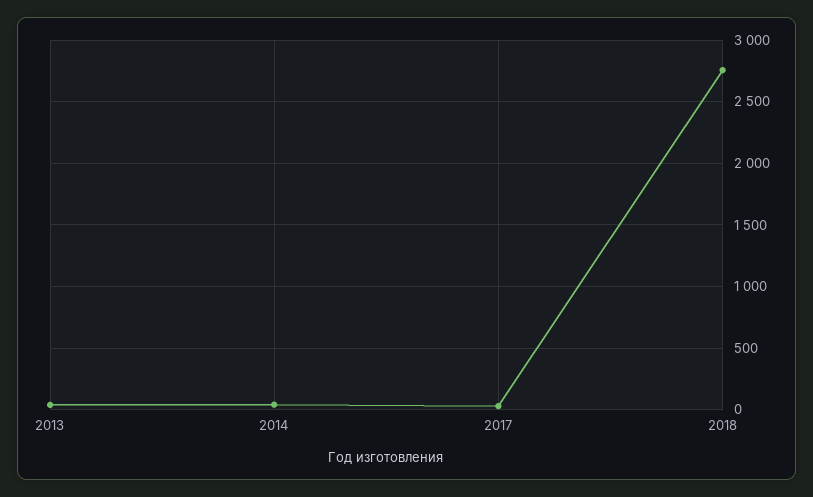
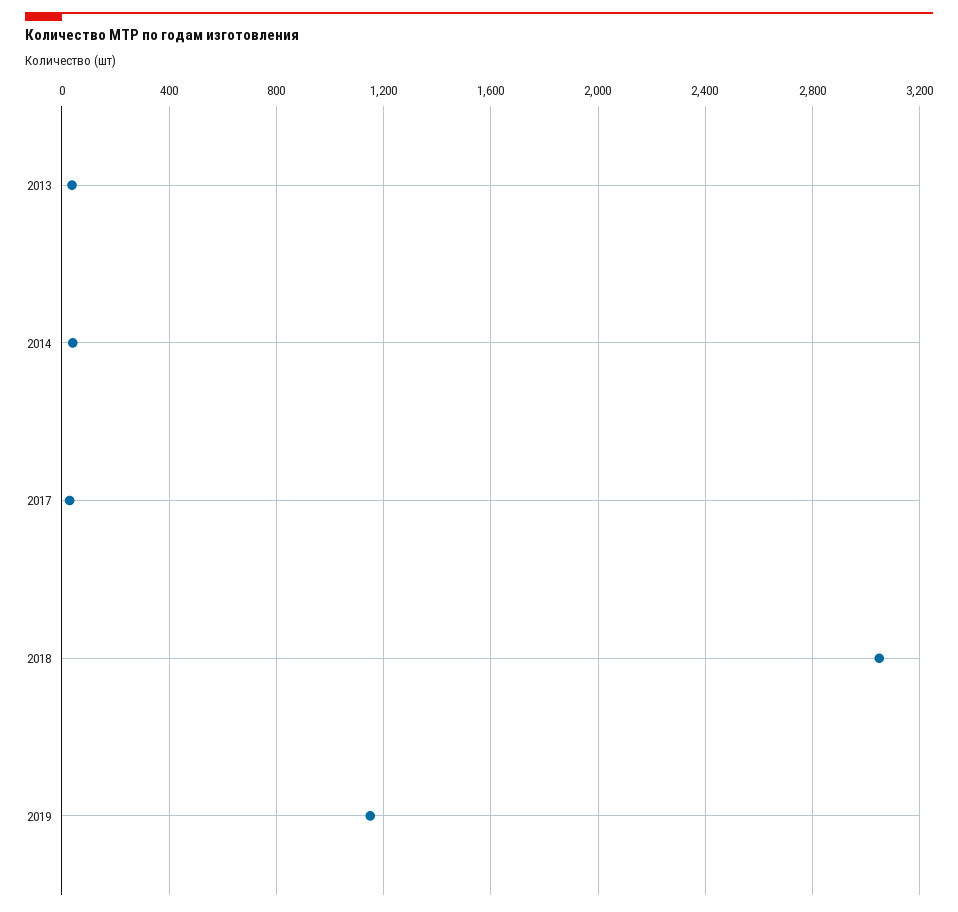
2018: 2750 -> 3050
2019: none -> 1150

